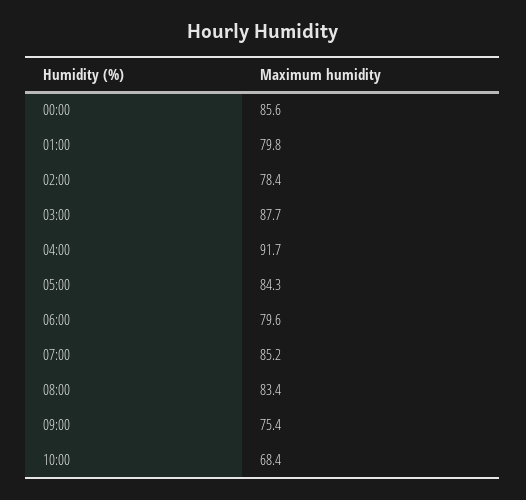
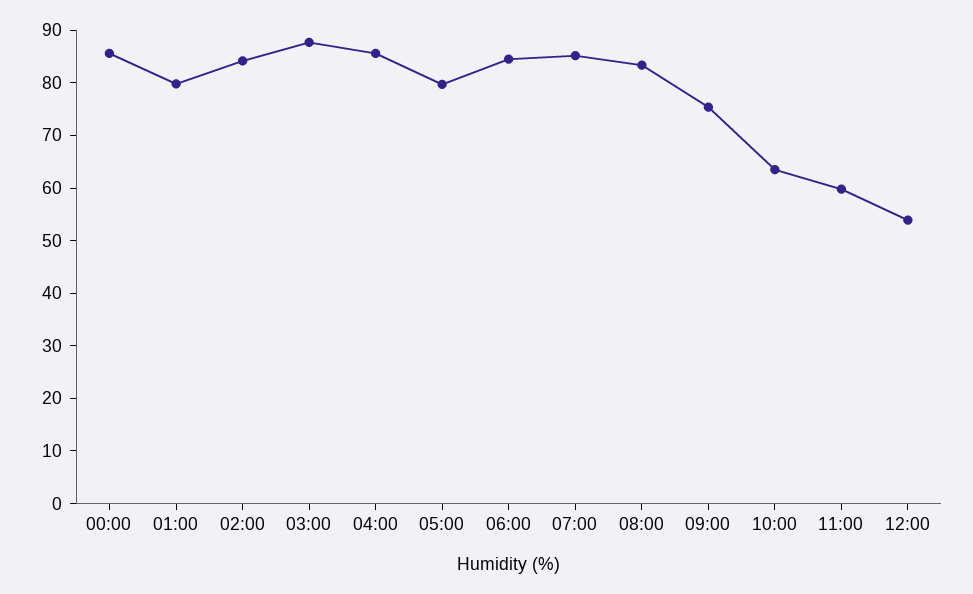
02:00: 78.4 -> 84
04:00: 91.7 -> 86
05:00: 84.3 -> 80
06:00: 79.6 -> 84
10:00: 68.4 -> 64
11:00: none -> 60
12:00: none -> 54

